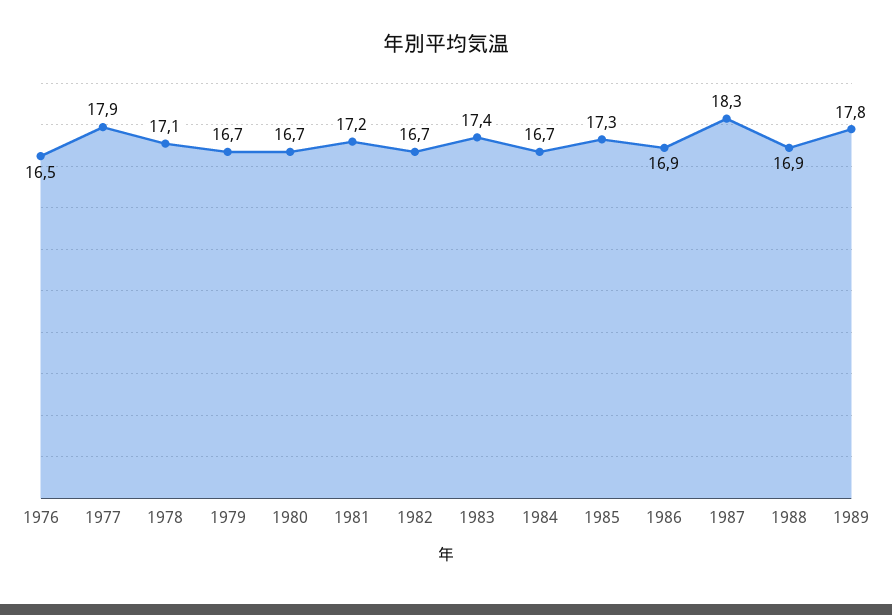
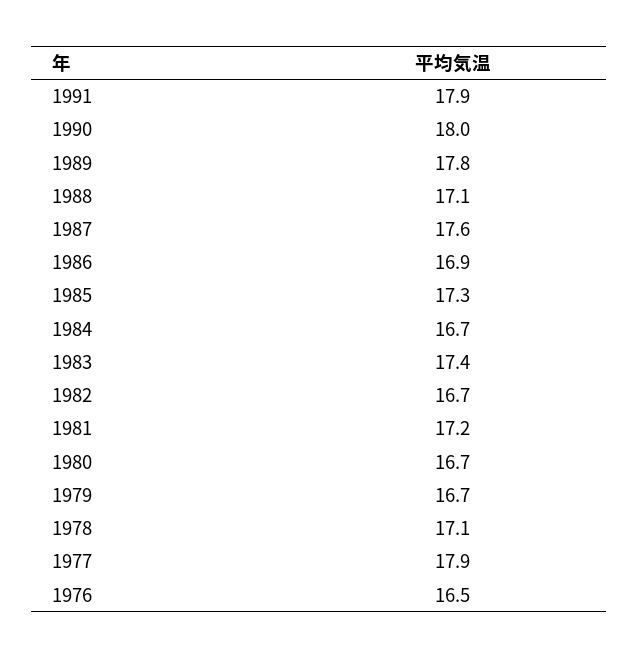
1987: 18.3 -> 17.6
1988: 16.9 -> 17.1
1991: none -> 17.9
1990: none -> 18

